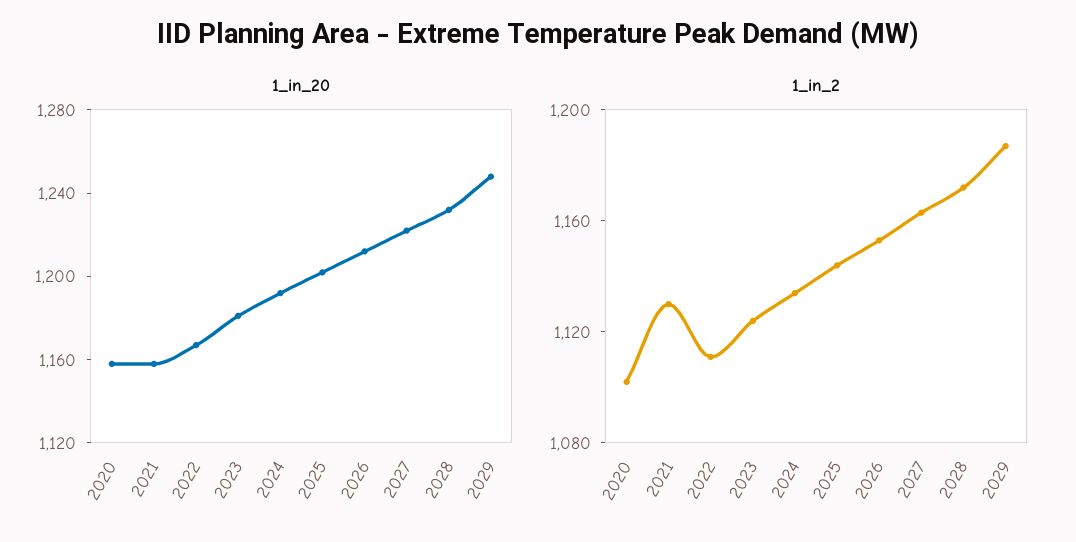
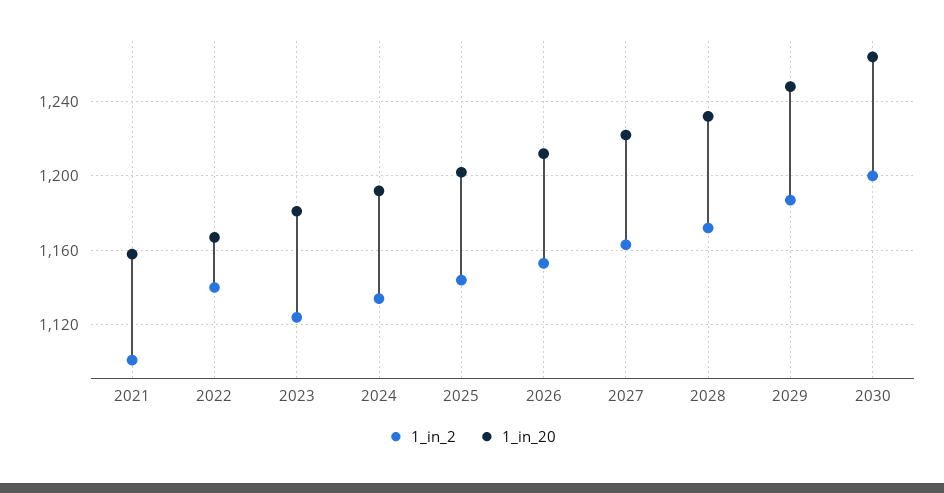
1_in_20, 2020: 1160 -> none
1_in_2, 2020: 1100 -> none
1_in_2, 2021: 1130 -> 1100
1_in_2, 2022: 1110 -> 1140
1_in_2, 2030: none -> 1200
1_in_20, 2030: none -> 1265

